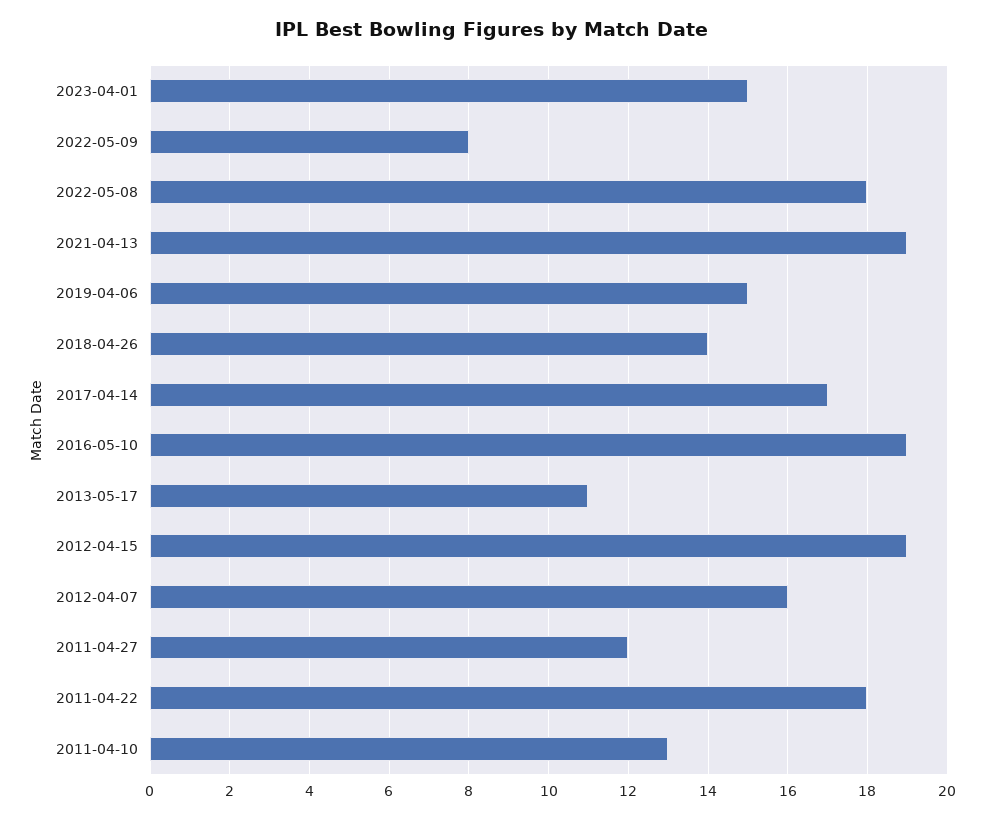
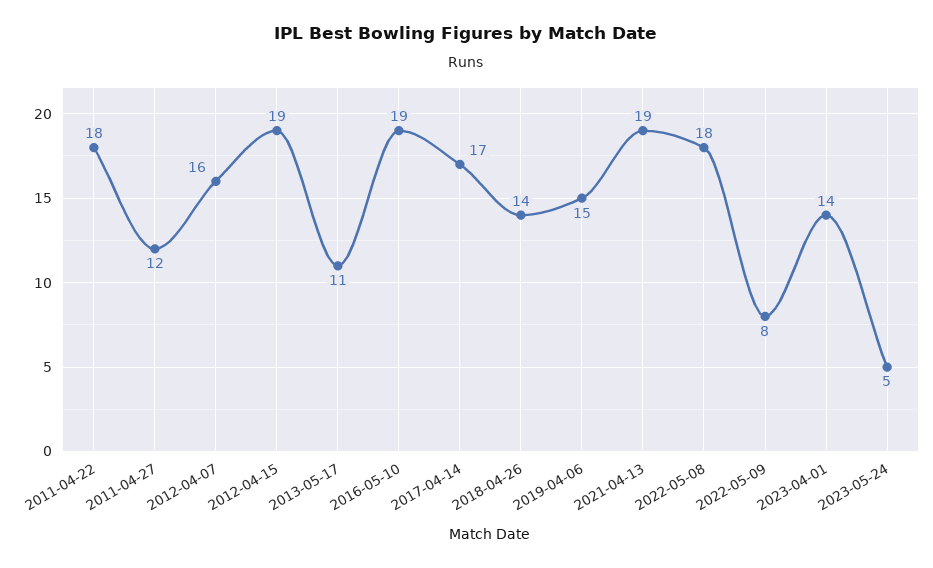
2023-04-01: 15 -> 14
2011-04-10: 13 -> none
2023-05-24: none -> 5

